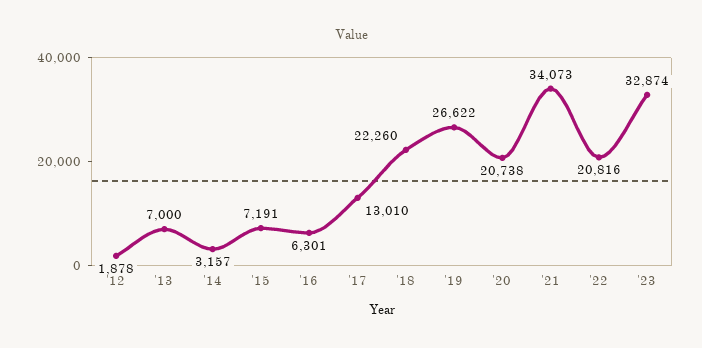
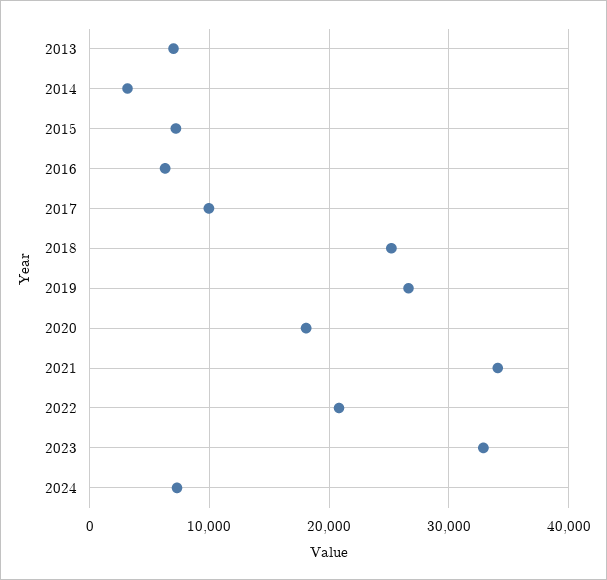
'12: 1878 -> none
'17: 13010 -> 10000
'18: 22260 -> 25000
'20: 20738 -> 18000
2024: none -> 7000

